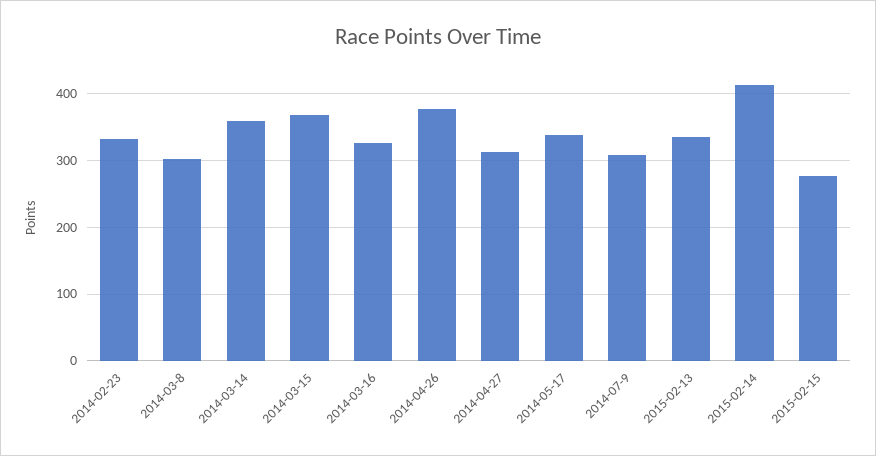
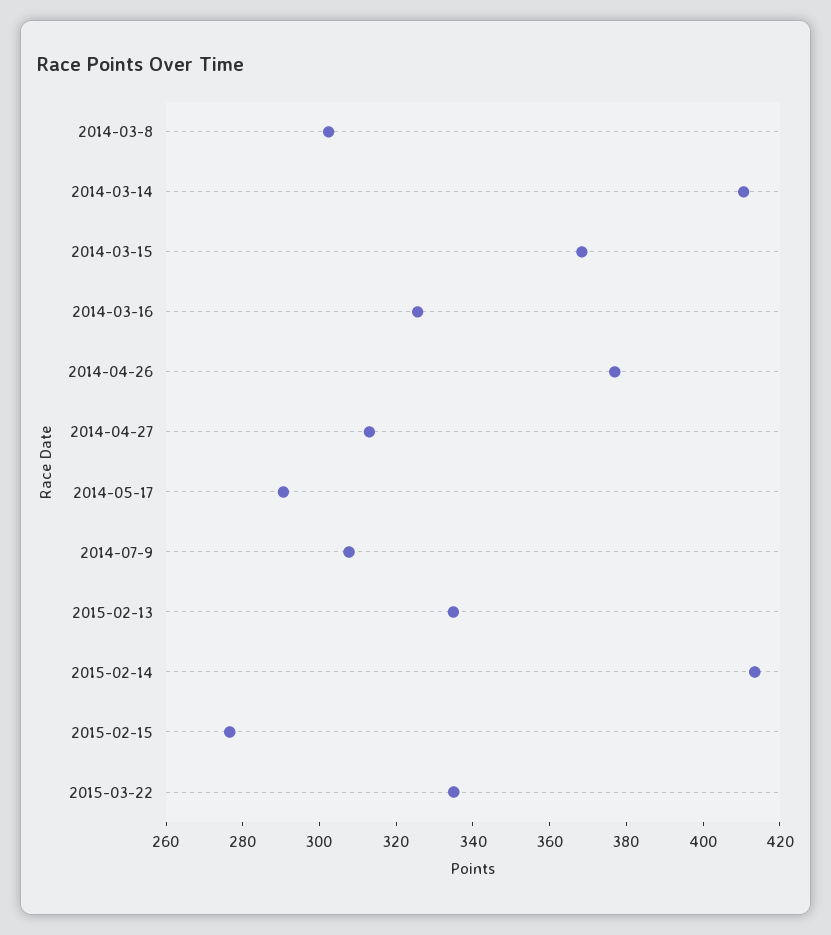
2014-02-23: 330 -> none
2014-03-14: 360 -> 410
2014-05-17: 340 -> 290
2015-03-22: none -> 335

